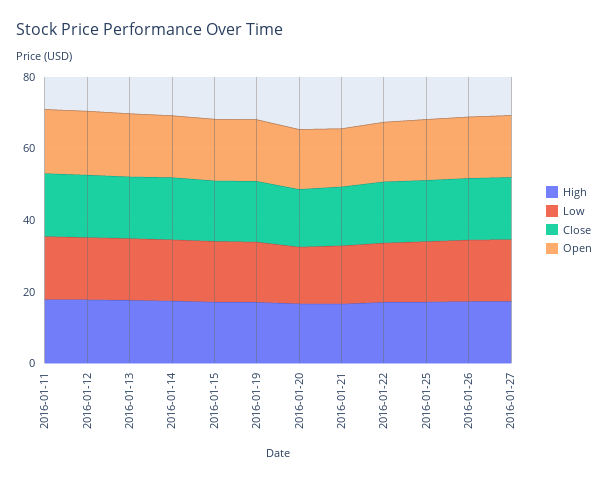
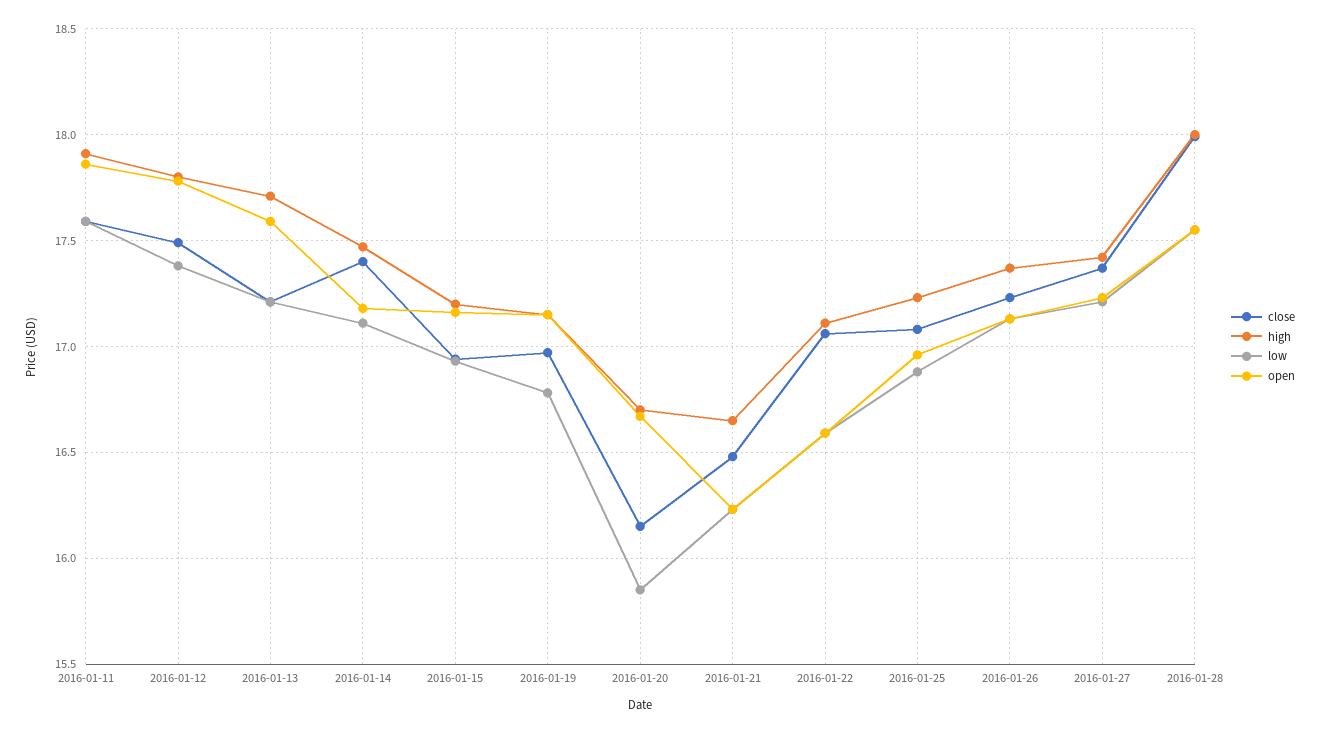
Close, 2016-01-28: none -> 18
High, 2016-01-28: none -> 18
Low, 2016-01-28: none -> 17.55
Open, 2016-01-28: none -> 17.55

